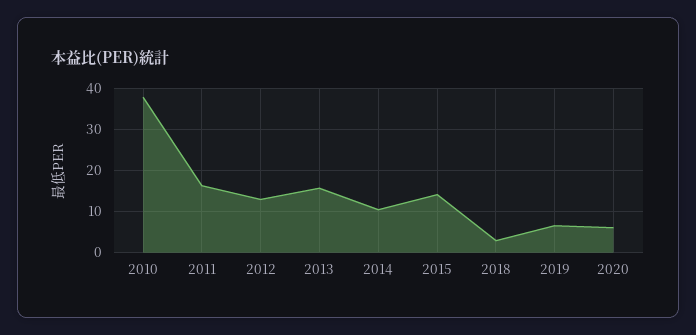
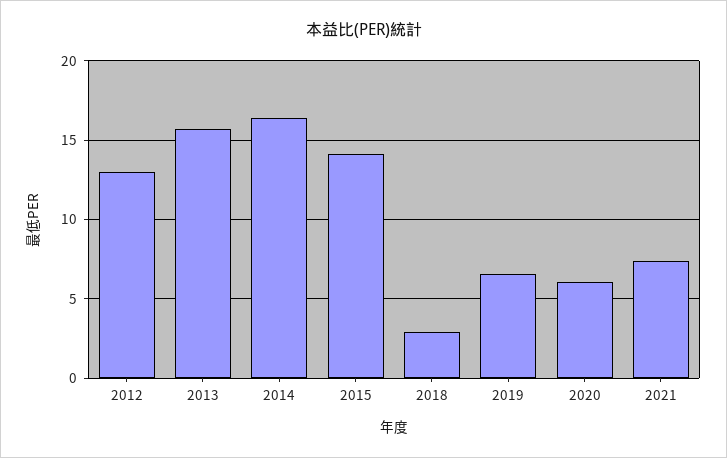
2010: 38 -> none
2011: 16 -> none
2014: 10 -> 16.5
2021: none -> 7.5

